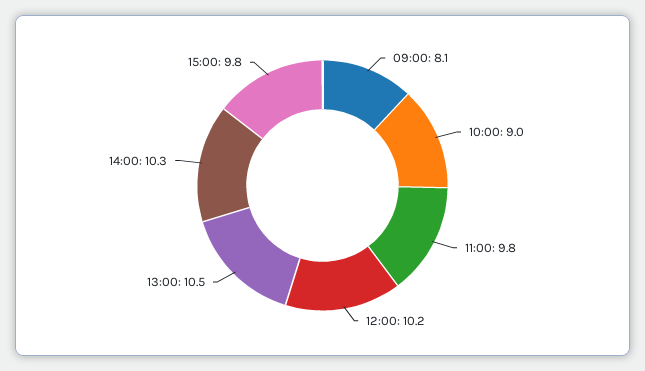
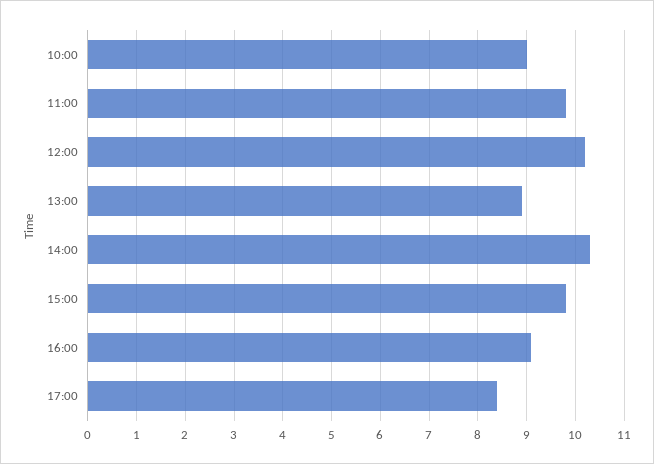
09:00: 8.1 -> none
13:00: 10.5 -> 9
16:00: none -> 9
17:00: none -> 8.5

